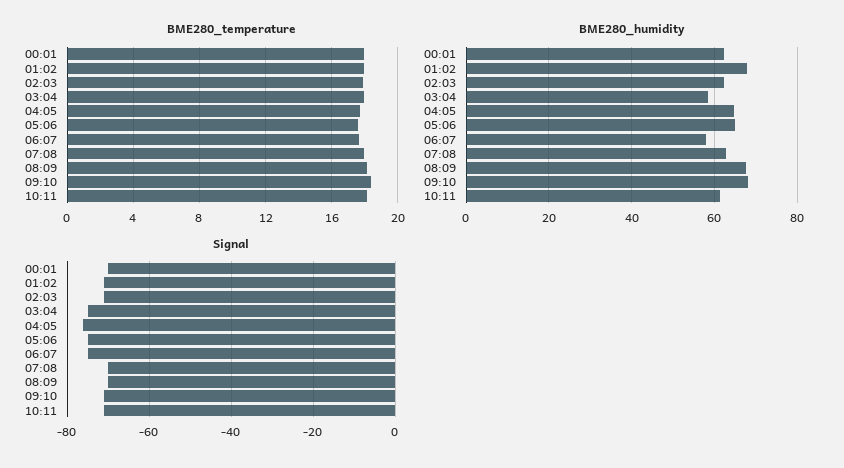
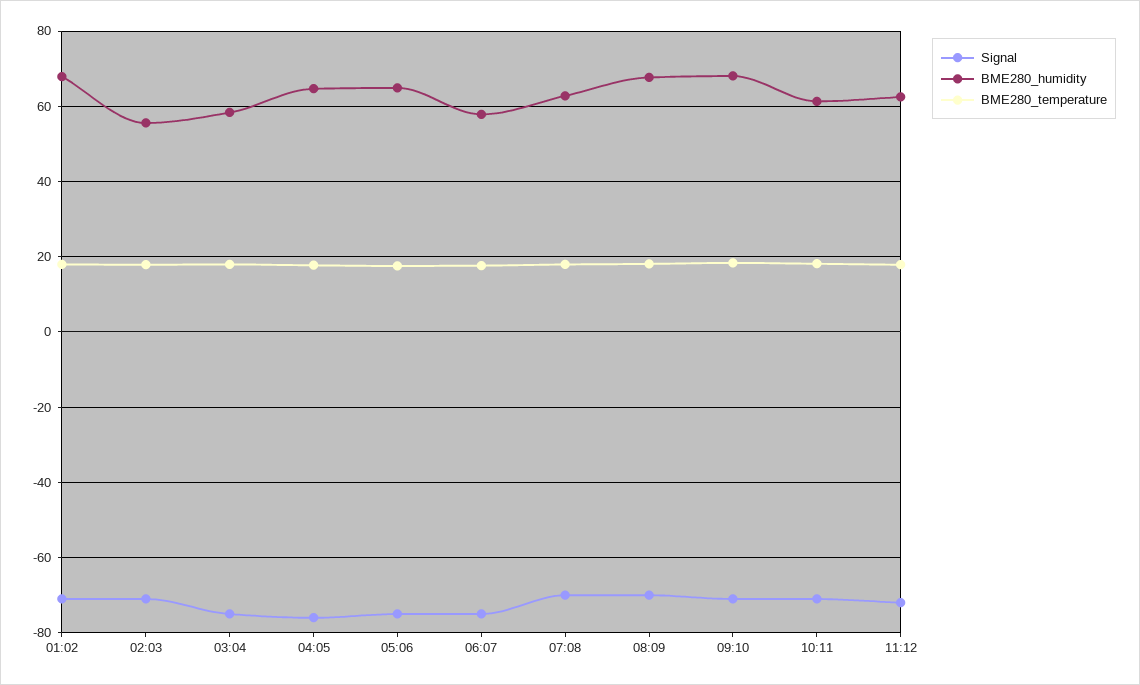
BME280_temperature, 00:01: 18 -> none
BME280_humidity, 00:01: 62 -> none
BME280_humidity, 02:03: 62 -> 56
Signal, 00:01: -70 -> none
Signal, 11:12: none -> -72
BME280_humidity, 11:12: none -> 62
BME280_temperature, 11:12: none -> 18

